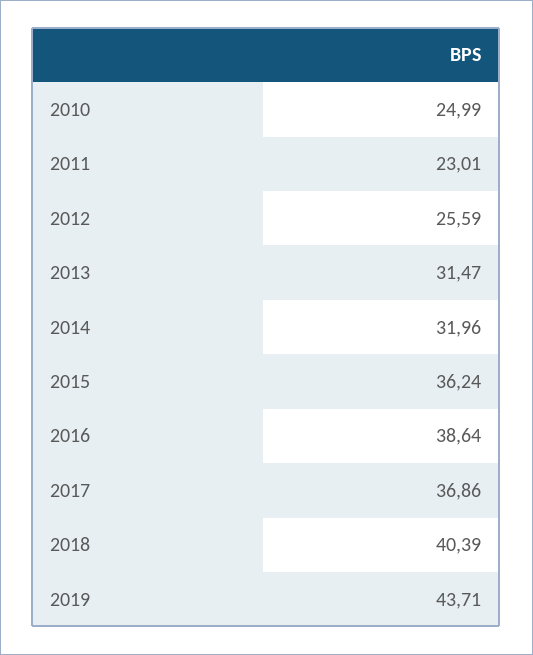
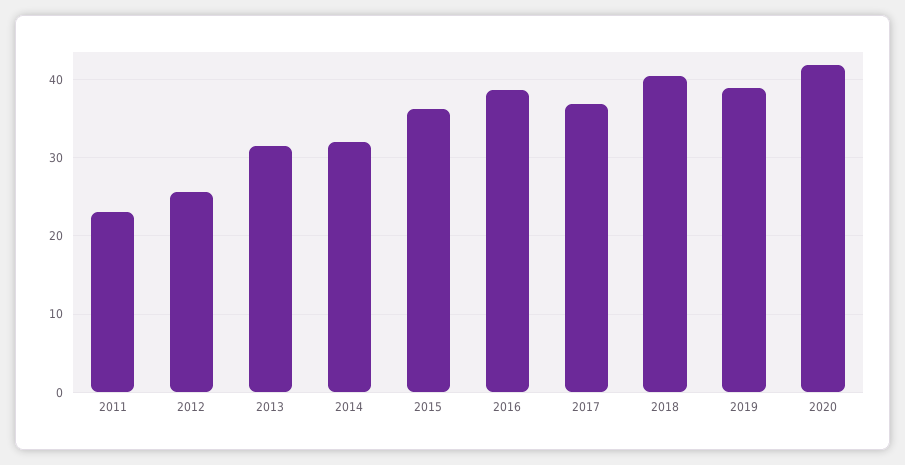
2010: 24.99 -> none
2019: 43.71 -> 39
2020: none -> 42

